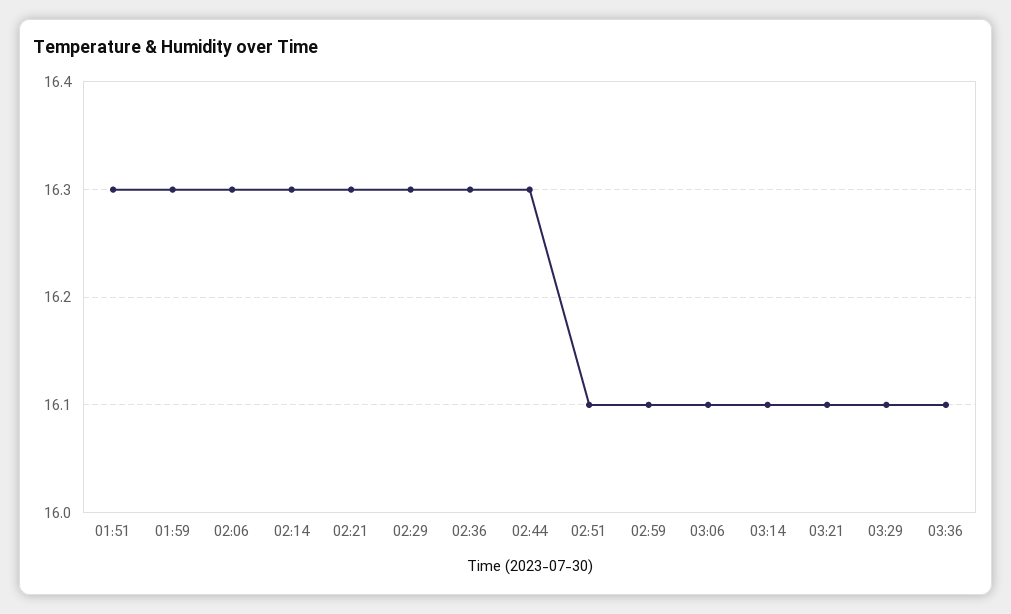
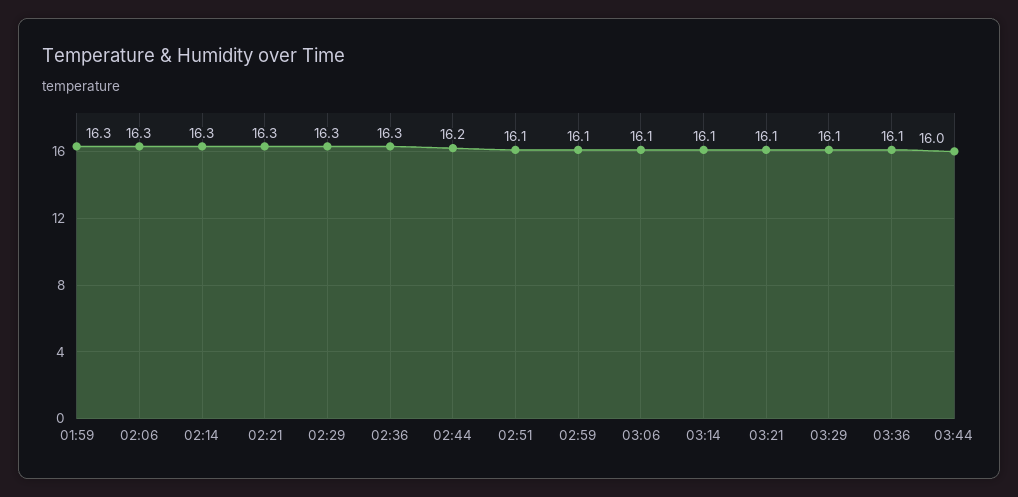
01:51: 16.3 -> none
02:44: 16.3 -> 16.2
03:44: none -> 16

